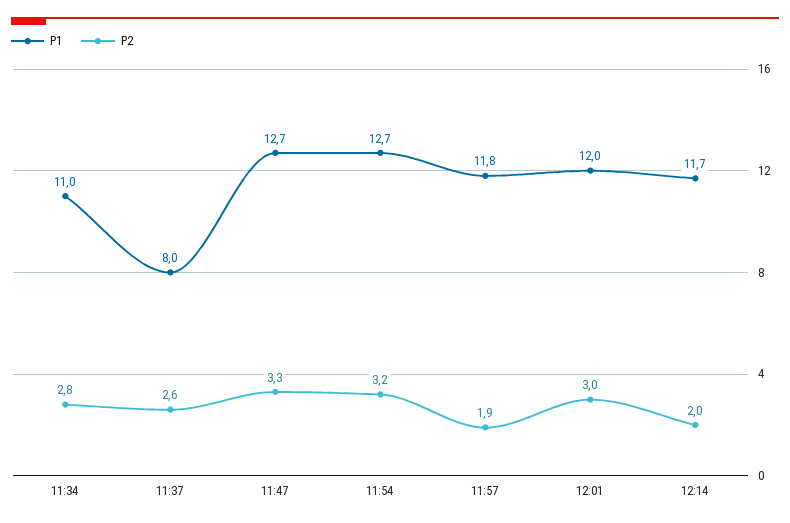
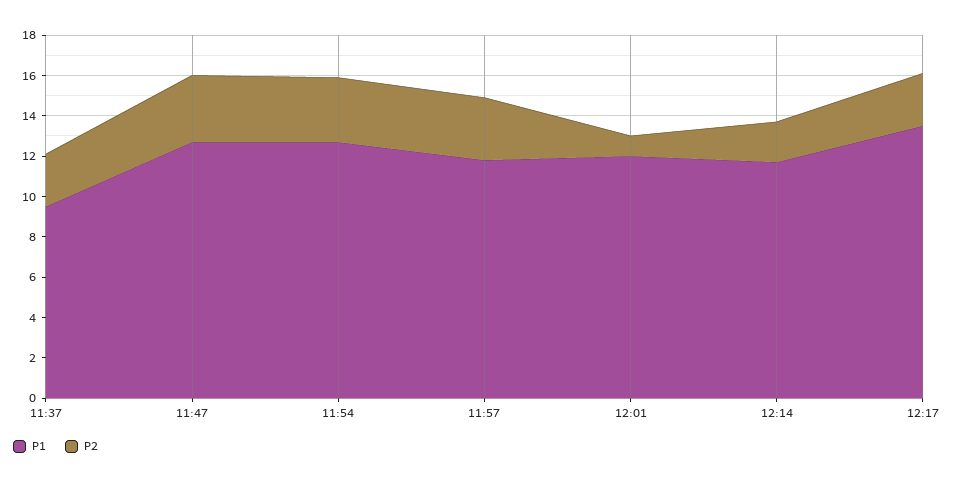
P1, 11:34: 11 -> none
P2, 11:34: 2.8 -> none
P1, 11:37: 8 -> 9.5
P2, 11:57: 1.9 -> 3
P2, 12:01: 3 -> 1
P1, 12:17: none -> 13.5
P2, 12:17: none -> 2.5

